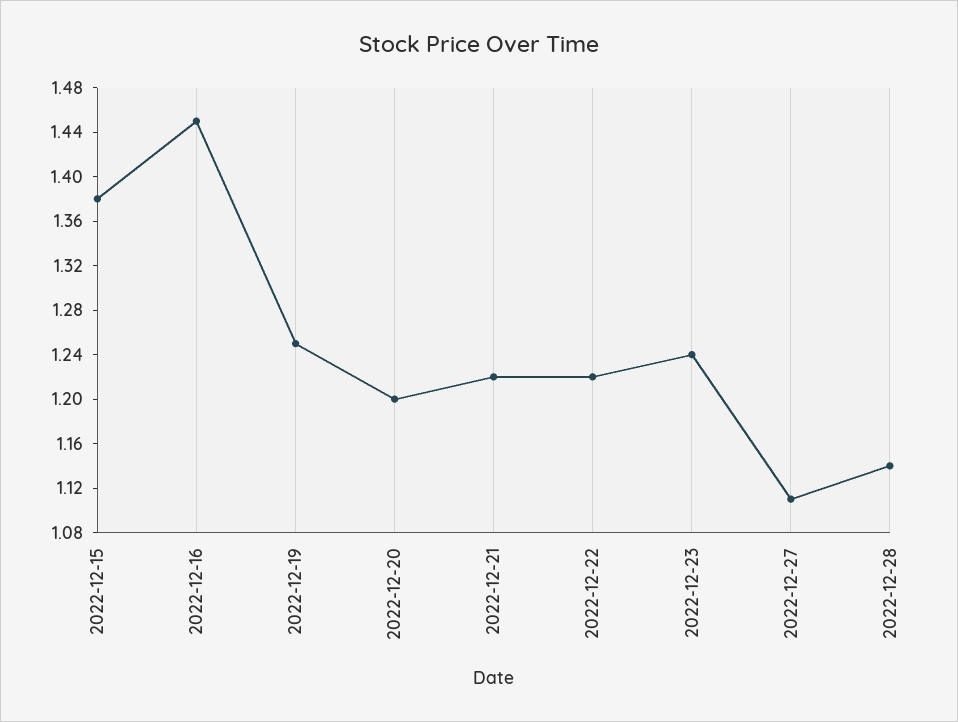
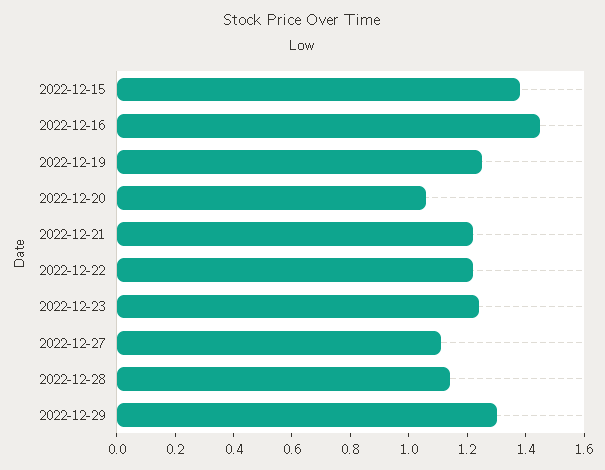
2022-12-20: 1.2 -> 1.05
2022-12-29: none -> 1.3

